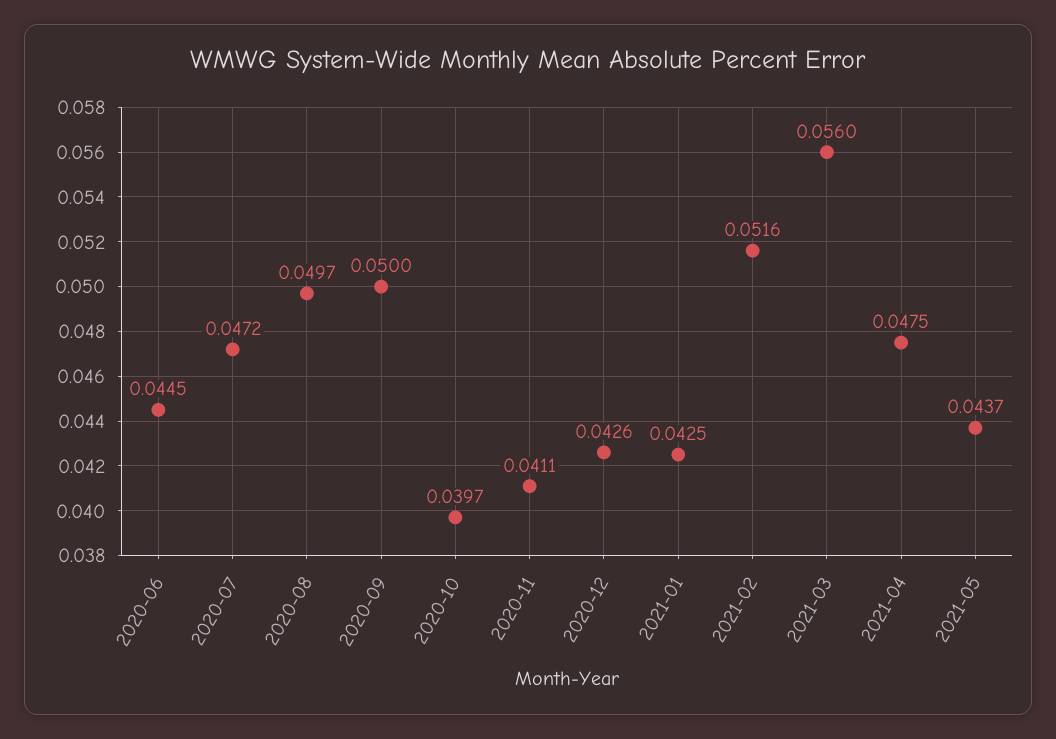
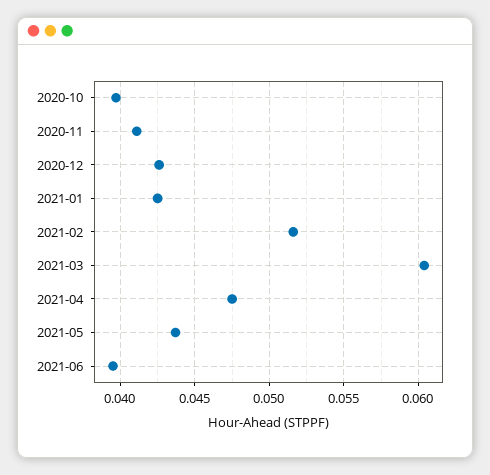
2020-06: 0.0445 -> none
2020-07: 0.0472 -> none
2020-08: 0.0497 -> none
2020-09: 0.05 -> none
2021-03: 0.056 -> 0.0605
2021-06: none -> 0.0395

